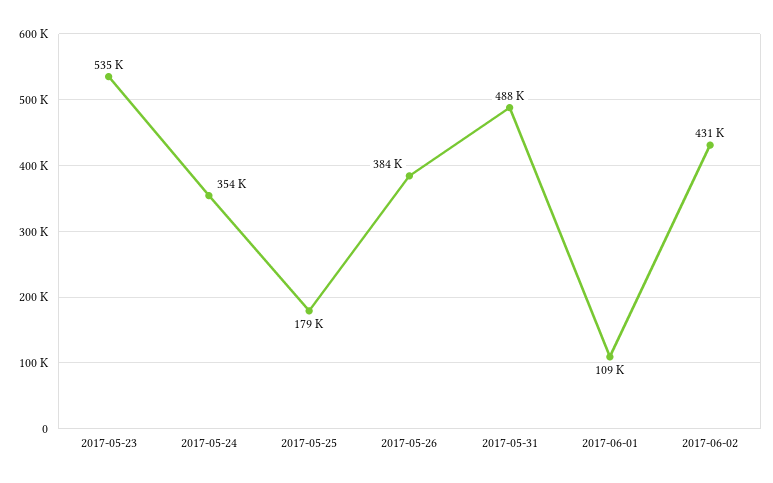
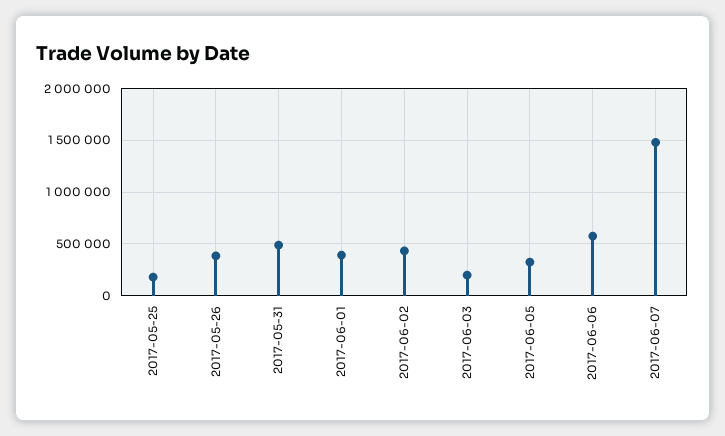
2017-05-23: 535000 -> none
2017-05-24: 354000 -> none
2017-06-01: 109000 -> 400000
2017-06-03: none -> 200000
2017-06-05: none -> 300000
2017-06-06: none -> 600000
2017-06-07: none -> 1500000

